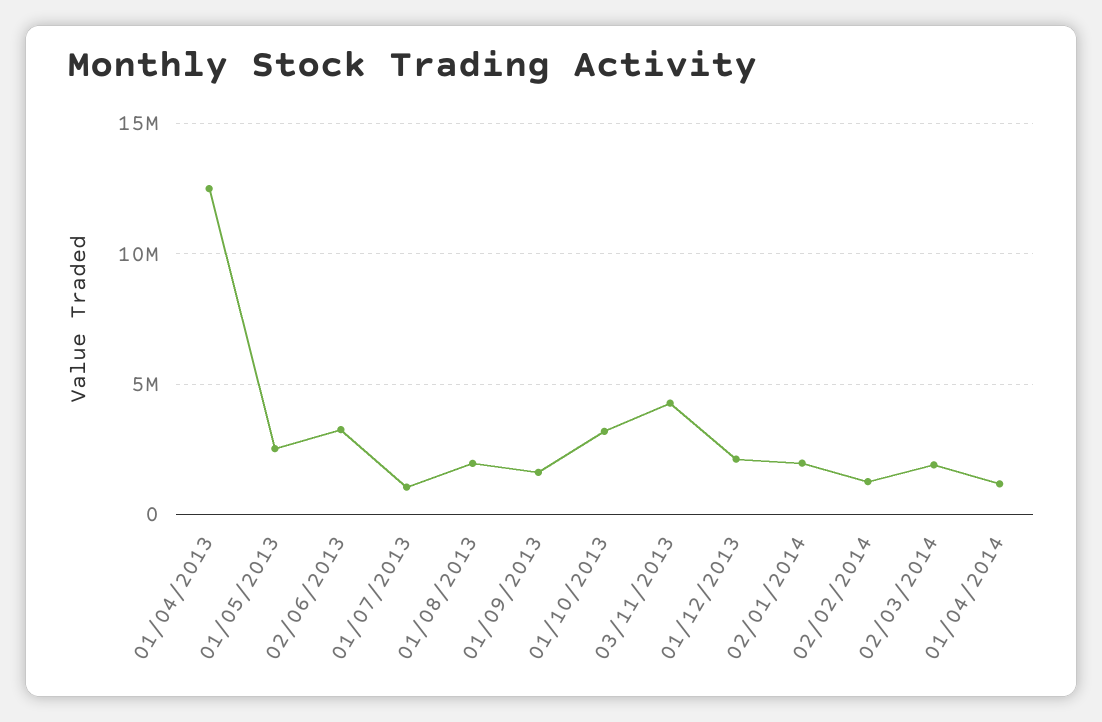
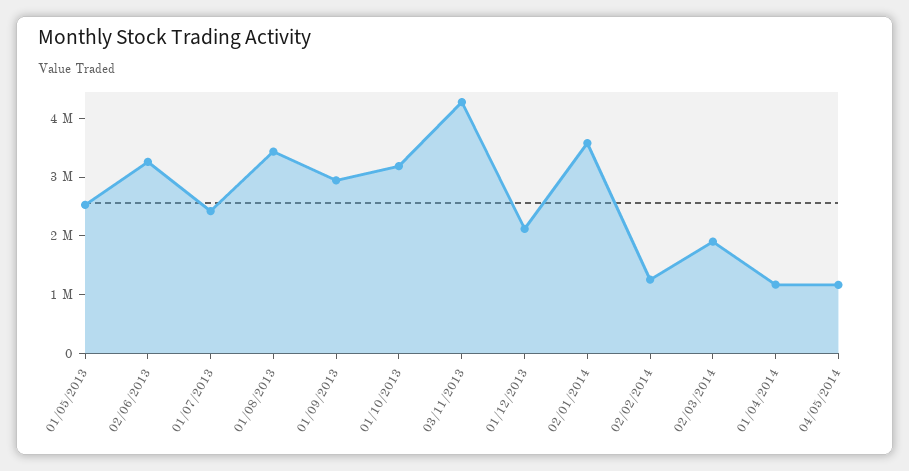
01/04/2013: 12500000 -> none
01/07/2013: 1000000 -> 2400000
01/08/2013: 2000000 -> 3400000
01/09/2013: 1500000 -> 3000000
02/01/2014: 2000000 -> 3600000
04/05/2014: none -> 1200000

